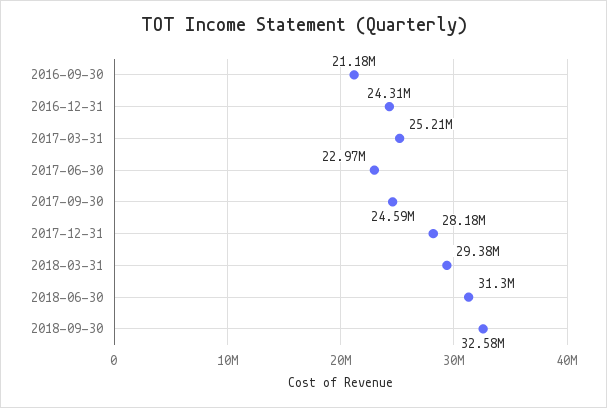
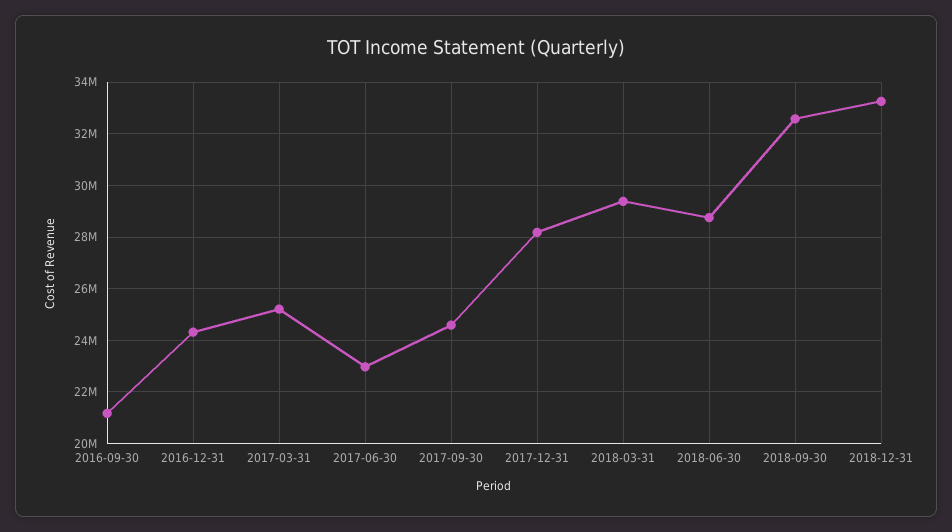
2018-06-30: 31300000 -> 28750000
2018-12-31: none -> 33250000

